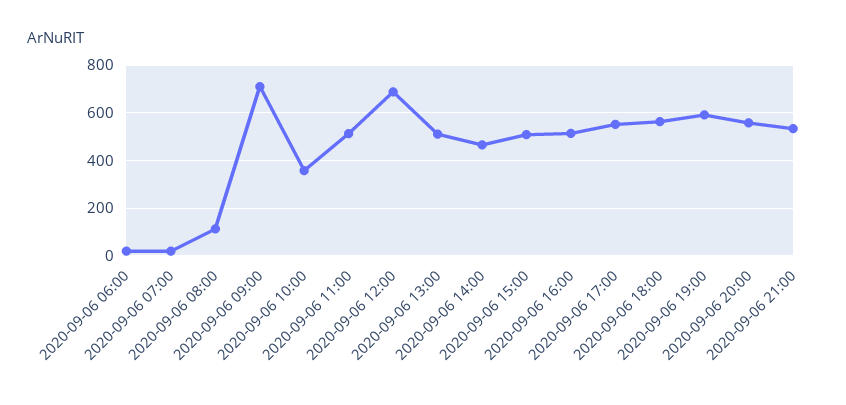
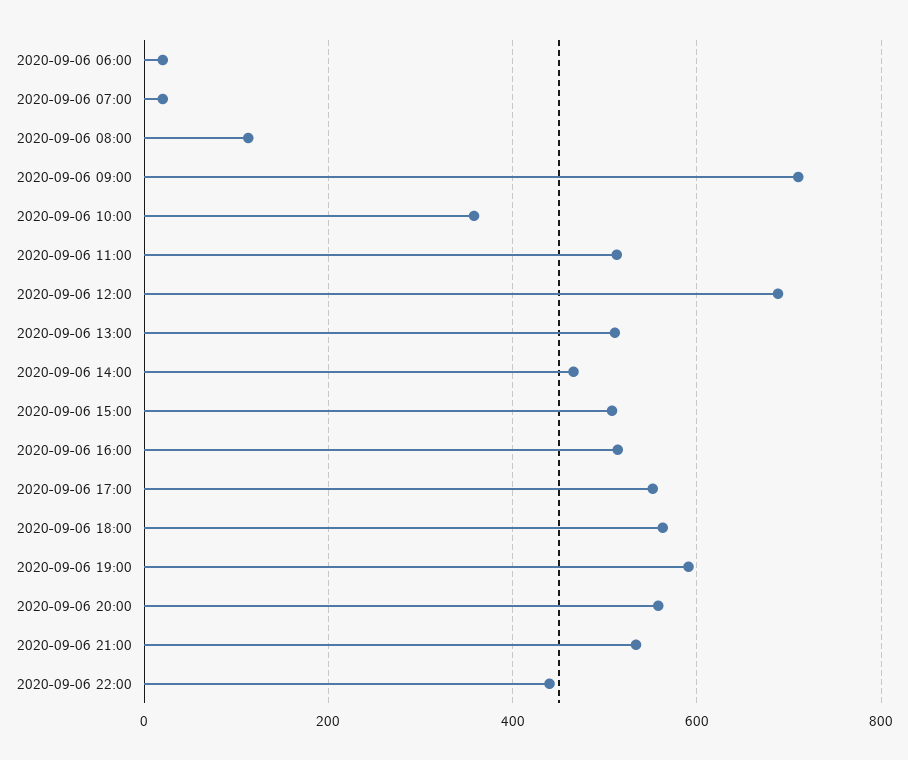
2020-09-06 22:00: none -> 440

